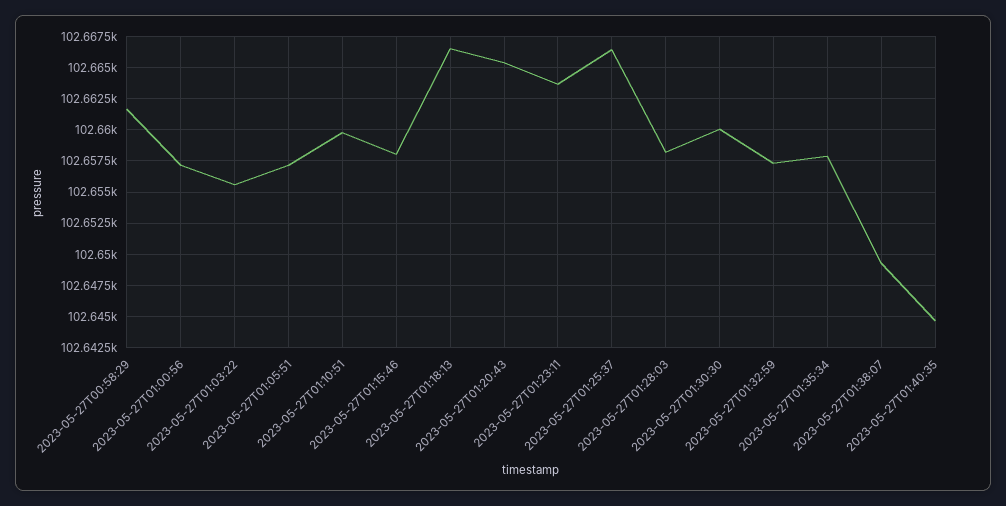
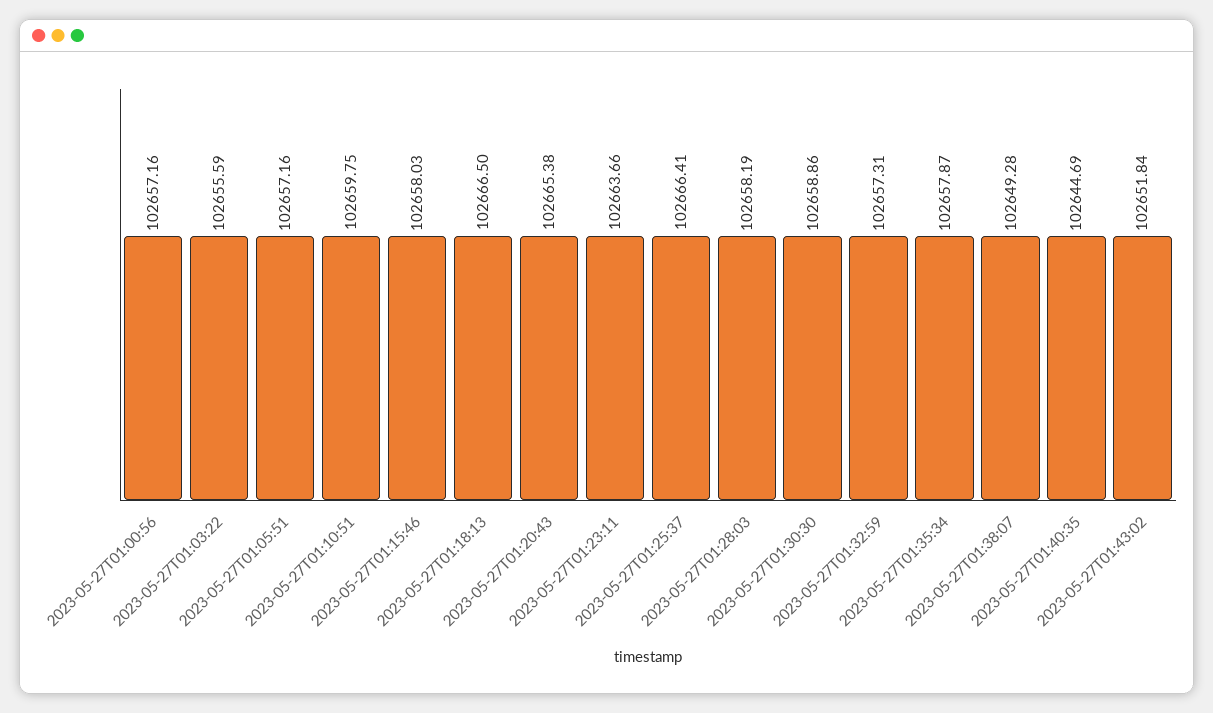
2023-05-27T00:58:29: 102661.5 -> none
2023-05-27T01:30:30: 102660 -> 102658.86
2023-05-27T01:43:02: none -> 102651.84

